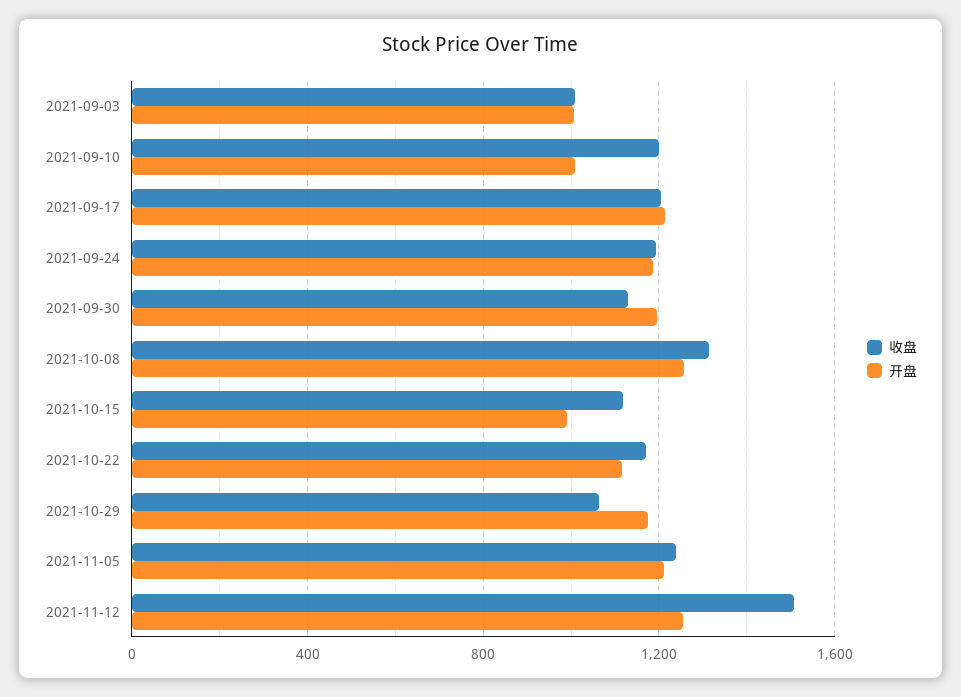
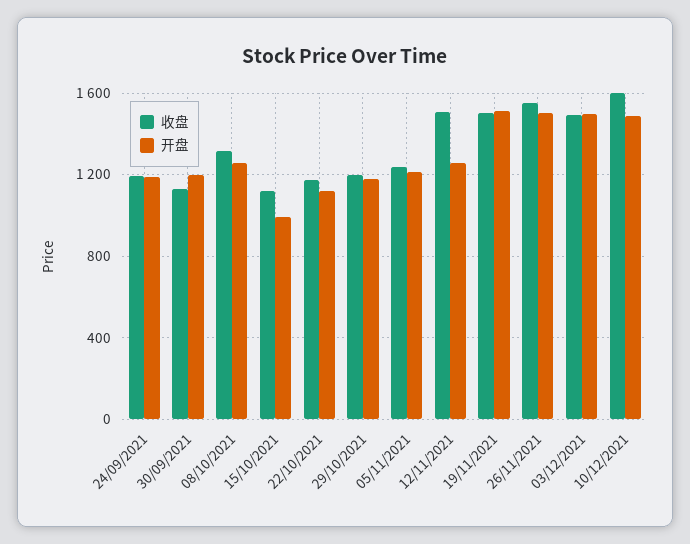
收盘, 2021-09-03: 1000 -> none
开盘, 2021-09-03: 1000 -> none
收盘, 2021-09-10: 1200 -> none
开盘, 2021-09-10: 1000 -> none
收盘, 2021-09-17: 1200 -> none
开盘, 2021-09-17: 1200 -> none
收盘, 2021-10-29: 1050 -> 1200
收盘, 19/11/2021: none -> 1500
开盘, 19/11/2021: none -> 1500
收盘, 26/11/2021: none -> 1550
开盘, 26/11/2021: none -> 1500
收盘, 03/12/2021: none -> 1500
开盘, 03/12/2021: none -> 1500
收盘, 10/12/2021: none -> 1600
开盘, 10/12/2021: none -> 1500

